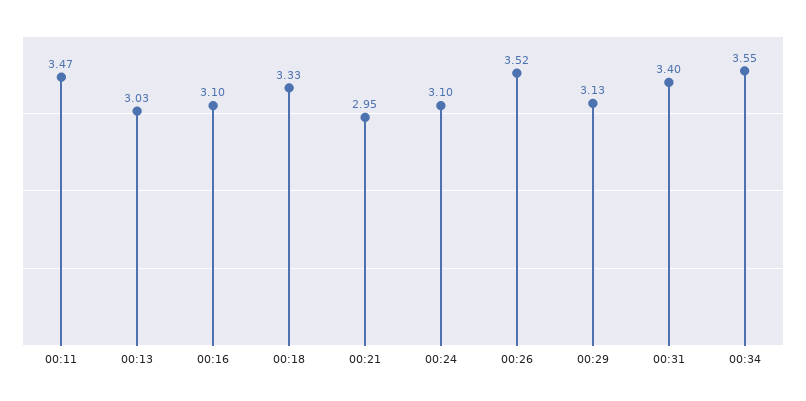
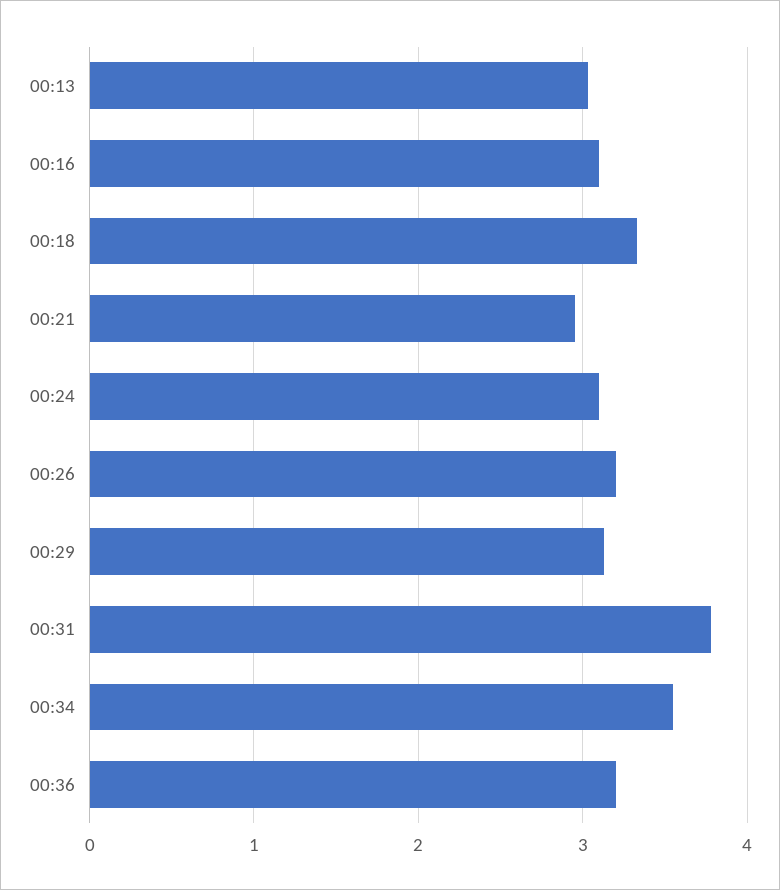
00:11: 3.47 -> none
00:26: 3.52 -> 3.2
00:31: 3.4 -> 3.8
00:36: none -> 3.2

